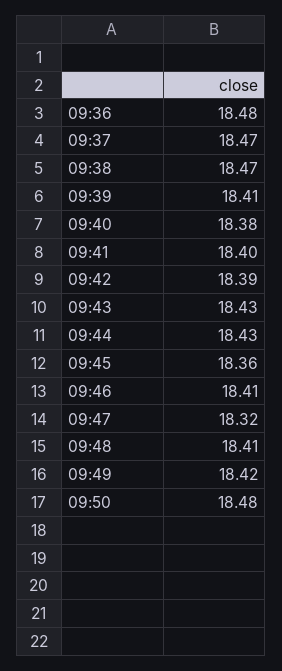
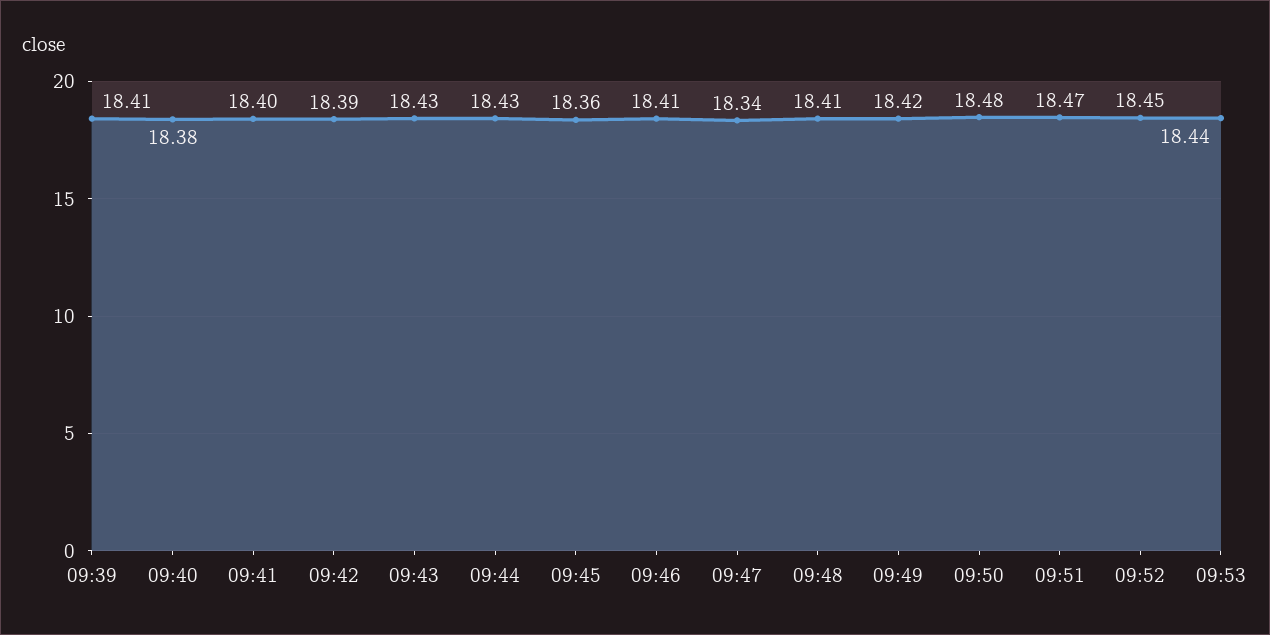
09:36: 18.48 -> none
09:37: 18.47 -> none
09:38: 18.47 -> none
09:47: 18.32 -> 18.34
09:51: none -> 18.47
09:52: none -> 18.45
09:53: none -> 18.44

